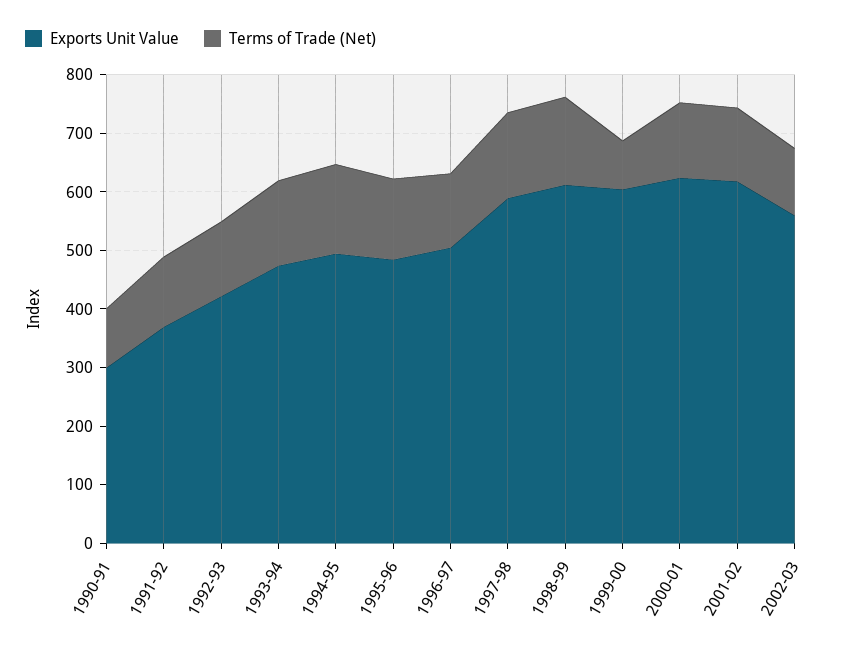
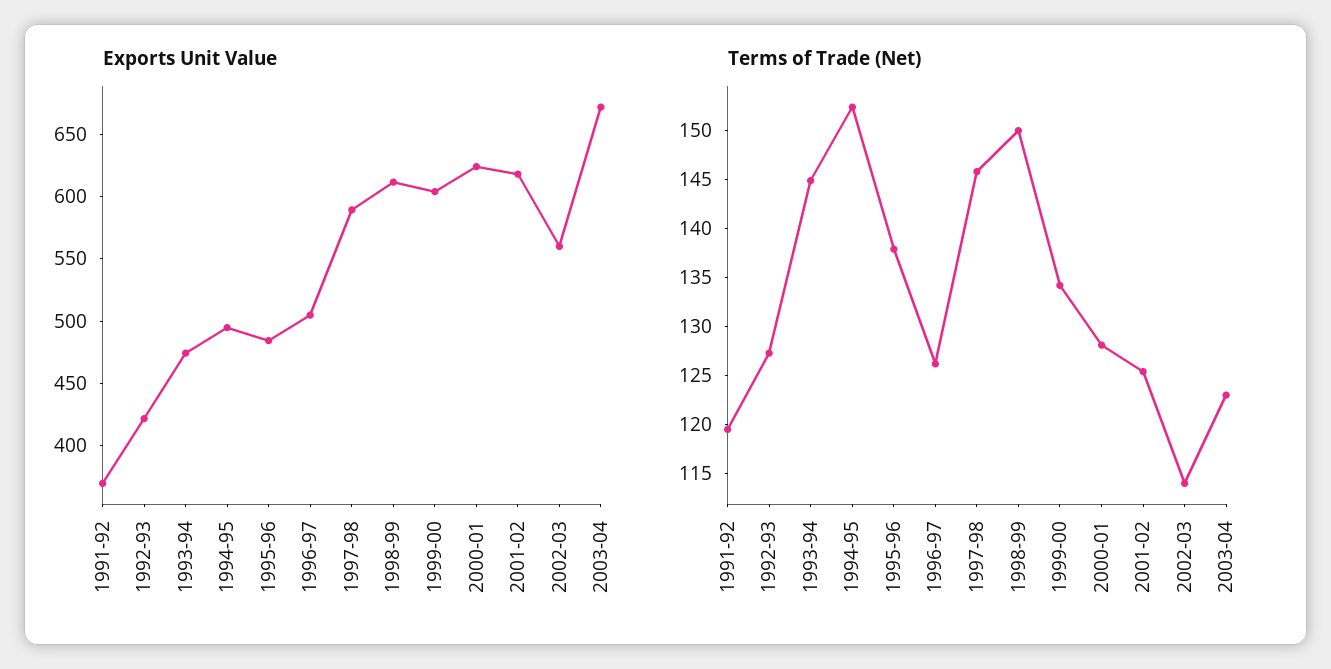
Exports Unit Value, 1990-91: 300 -> none
Terms of Trade (Net), 1990-91: 100 -> none
Terms of Trade (Net), 1999-00: 80 -> 134
Exports Unit Value, 2003-04: none -> 670
Terms of Trade (Net), 2003-04: none -> 123

